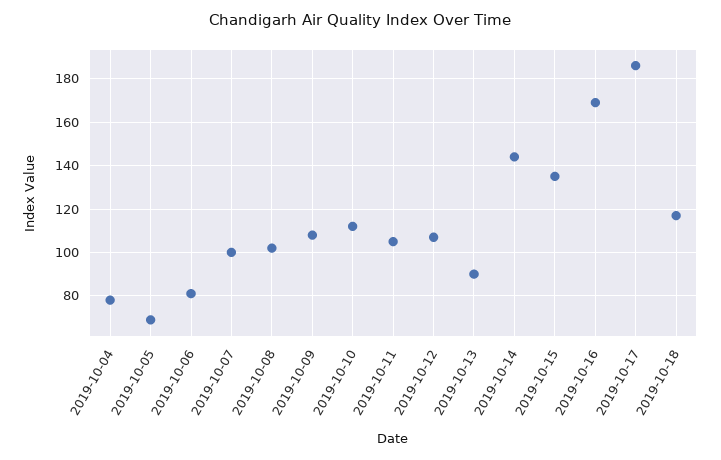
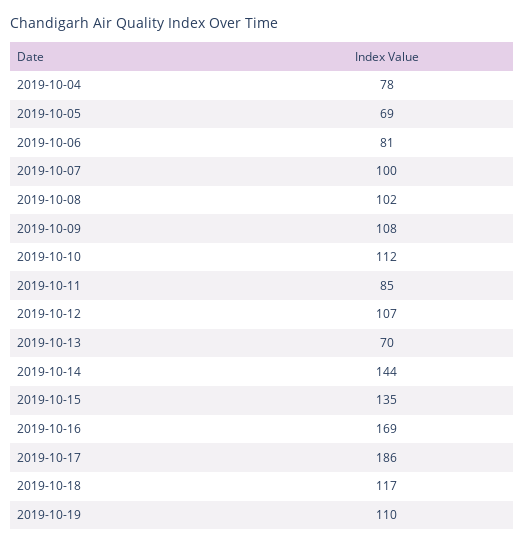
2019-10-11: 105 -> 85
2019-10-13: 90 -> 70
2019-10-19: none -> 110

